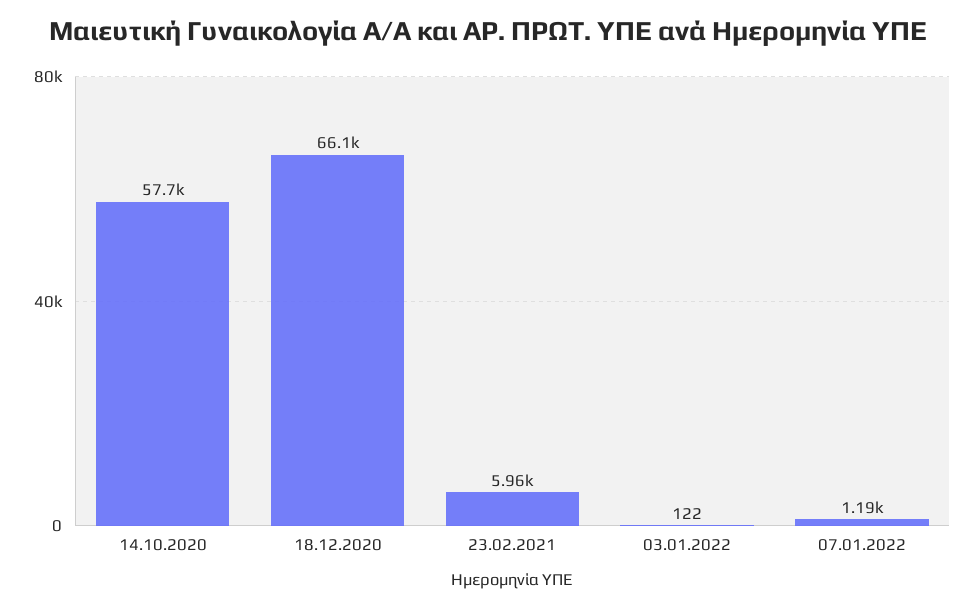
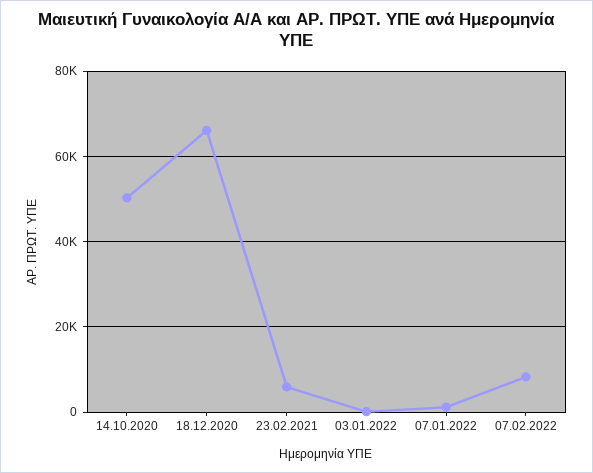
14.10.2020: 57700 -> 50000
07.02.2022: none -> 8000

